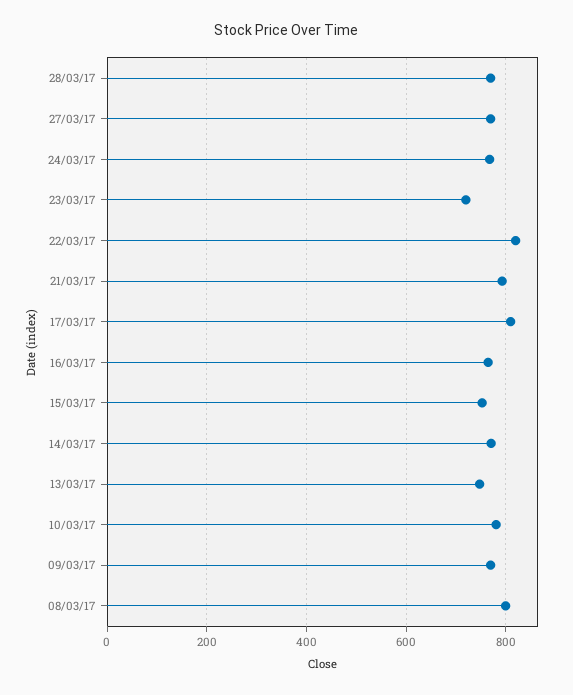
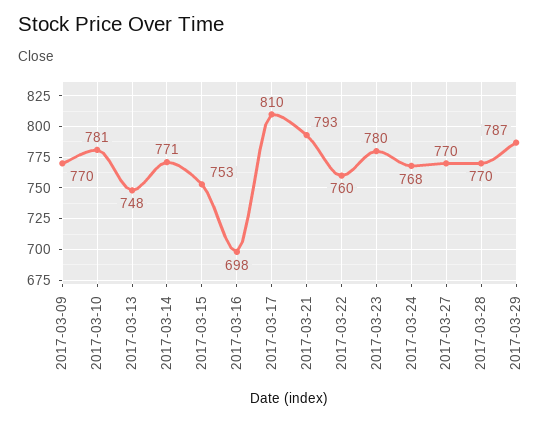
23/03/17: 720 -> 780
22/03/17: 820 -> 760
16/03/17: 760 -> 698
08/03/17: 800 -> none
2017-03-29: none -> 787

